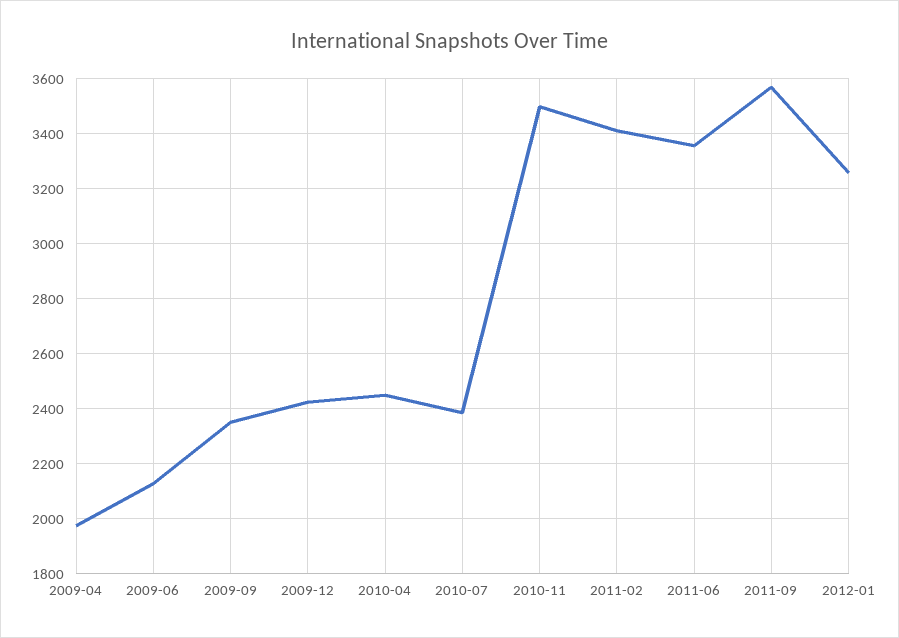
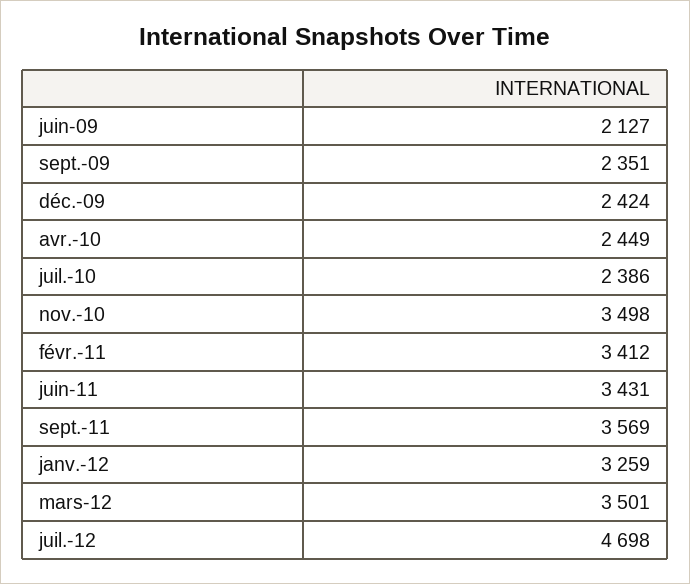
2009-04: 1975 -> none
2011-06: 3350 -> 3431
mars-12: none -> 3501
juil.-12: none -> 4698

